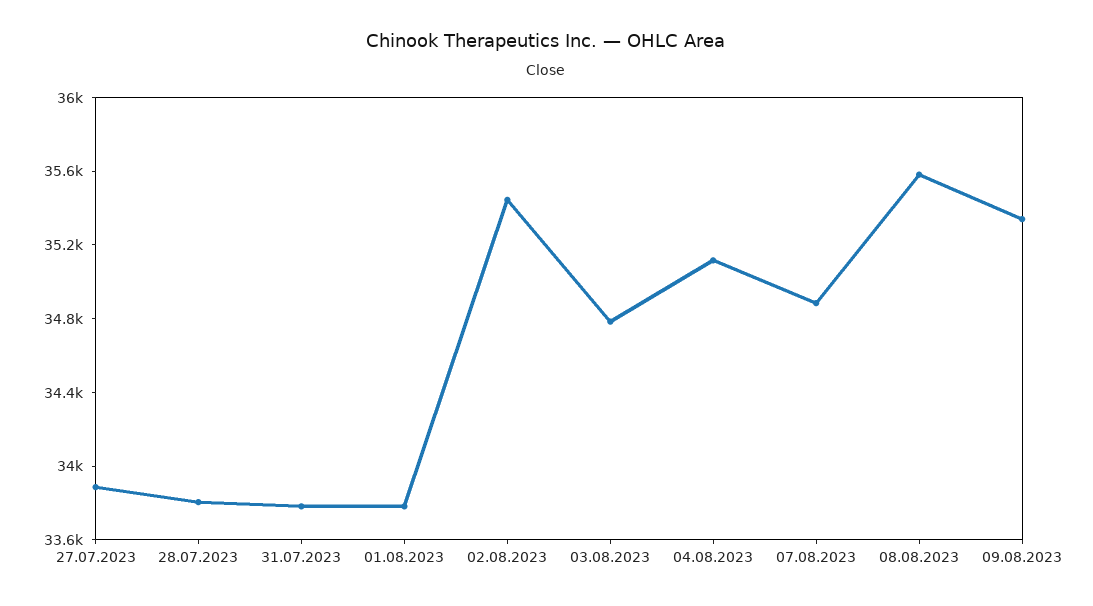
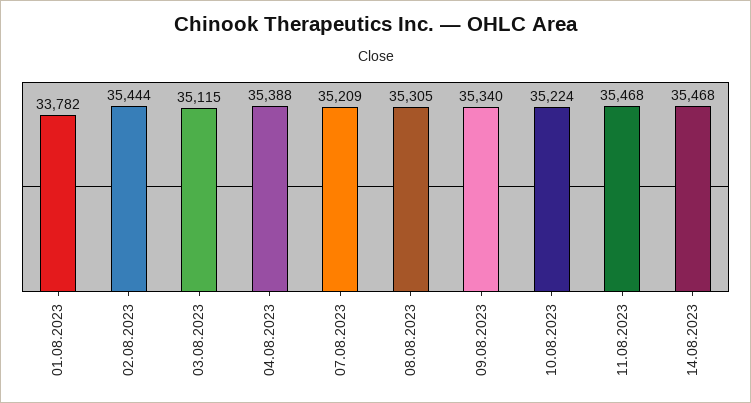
27.07.2023: 33900 -> none
28.07.2023: 33800 -> none
31.07.2023: 33800 -> none
03.08.2023: 34800 -> 35115
04.08.2023: 35100 -> 35388
07.08.2023: 34900 -> 35209
08.08.2023: 35600 -> 35305
10.08.2023: none -> 35224
11.08.2023: none -> 35468
14.08.2023: none -> 35468

